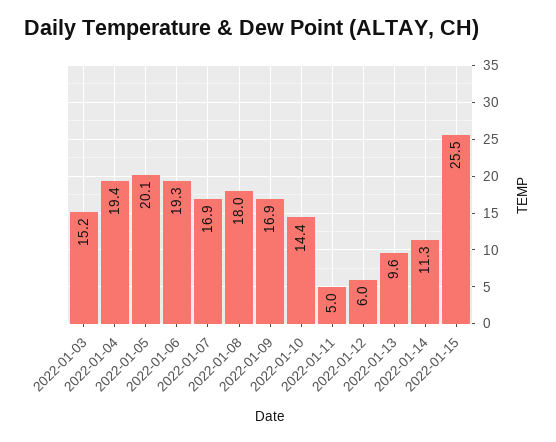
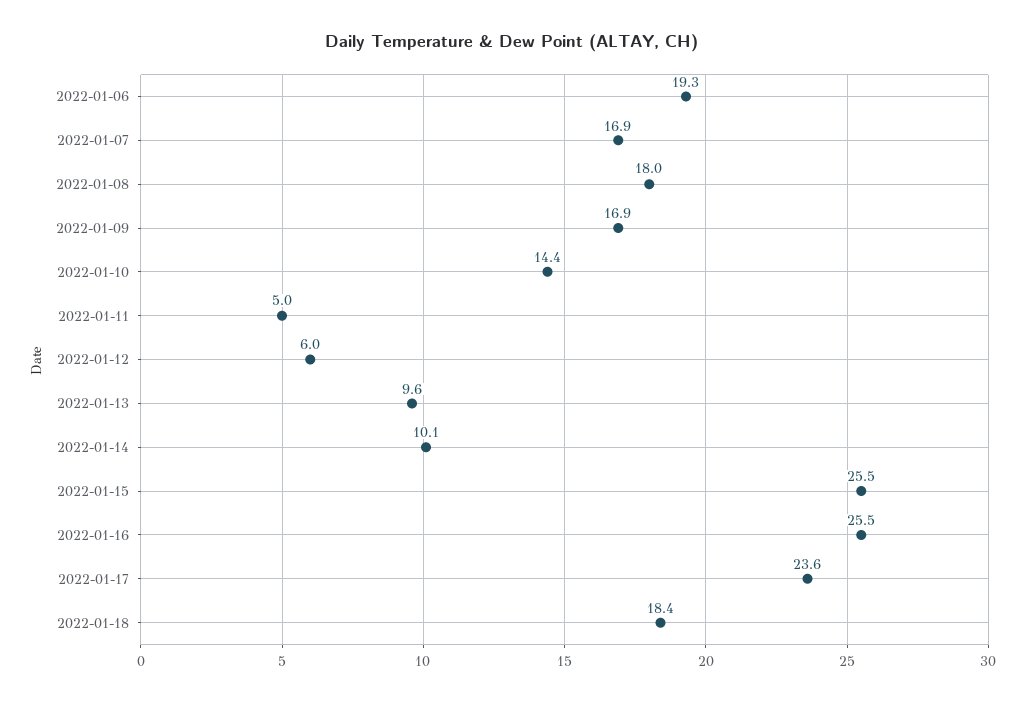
2022-01-03: 15.2 -> none
2022-01-04: 19.4 -> none
2022-01-05: 20.1 -> none
2022-01-14: 11.3 -> 10.1
2022-01-16: none -> 25.5
2022-01-17: none -> 23.6
2022-01-18: none -> 18.4

